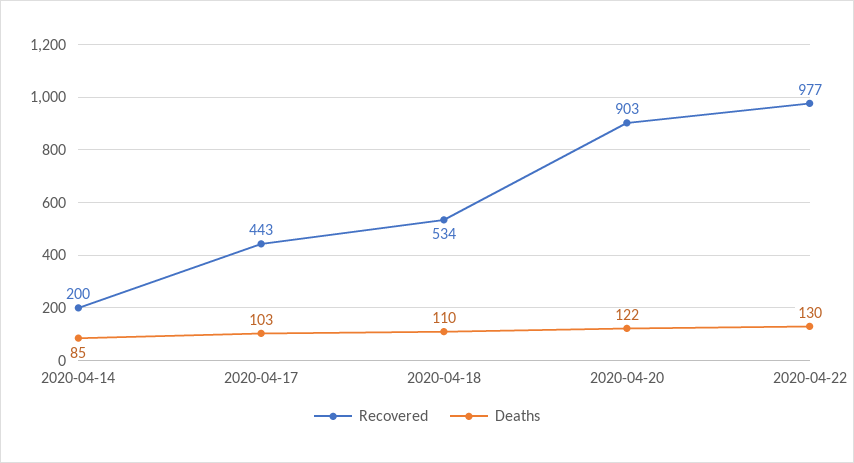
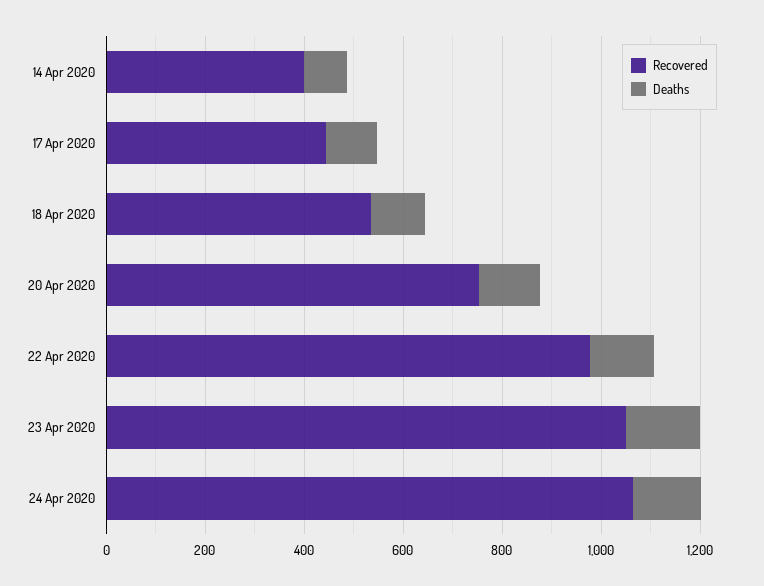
Recovered, 2020-04-14: 200 -> 400
Recovered, 2020-04-20: 903 -> 750
Recovered, 23 Apr 2020: none -> 1050
Deaths, 23 Apr 2020: none -> 150
Recovered, 24 Apr 2020: none -> 1050
Deaths, 24 Apr 2020: none -> 150

